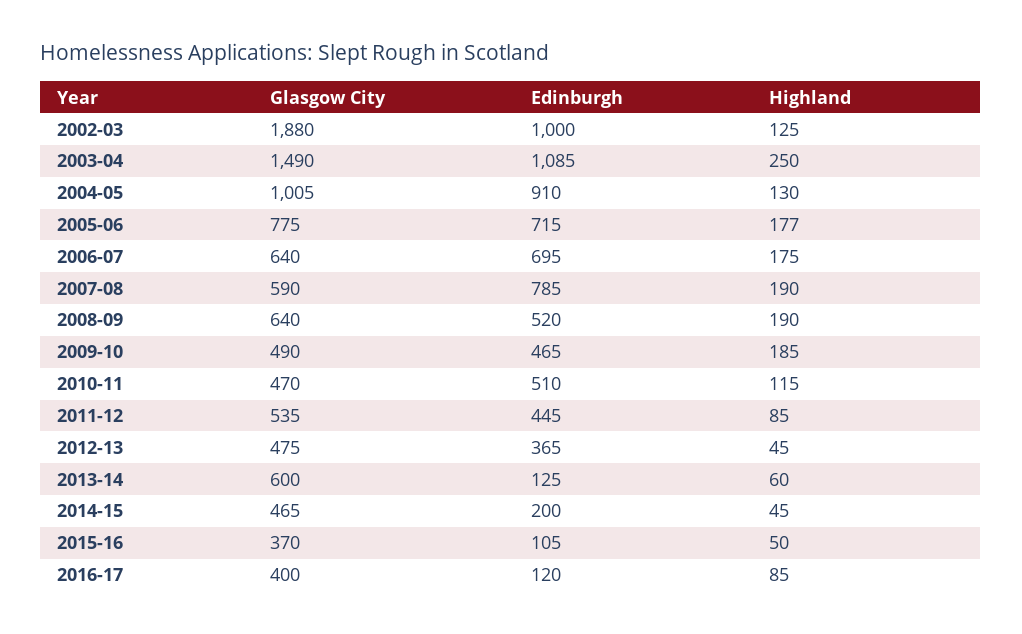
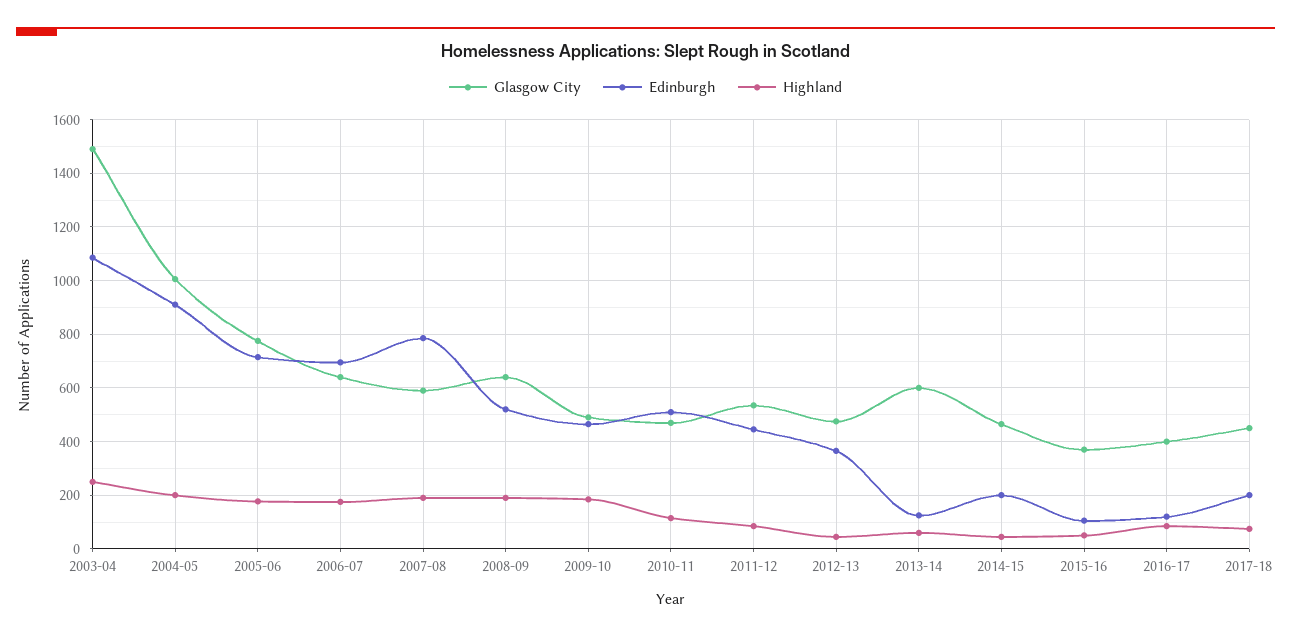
Glasgow City, 2002-03: 1880 -> none
Edinburgh, 2002-03: 1000 -> none
Highland, 2002-03: 125 -> none
Highland, 2004-05: 130 -> 200
Glasgow City, 2017-18: none -> 450
Edinburgh, 2017-18: none -> 200
Highland, 2017-18: none -> 75

